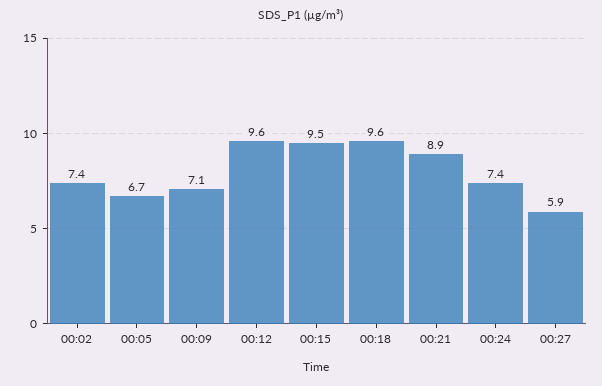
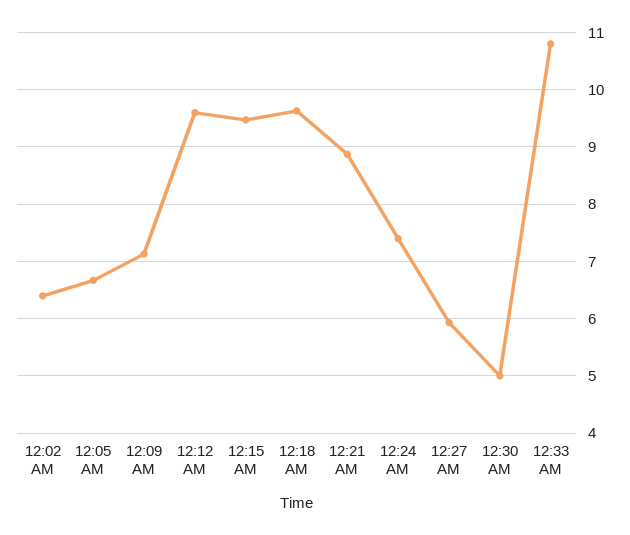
00:02: 7.4 -> 6.4
12:30 AM: none -> 5
12:33 AM: none -> 10.8

